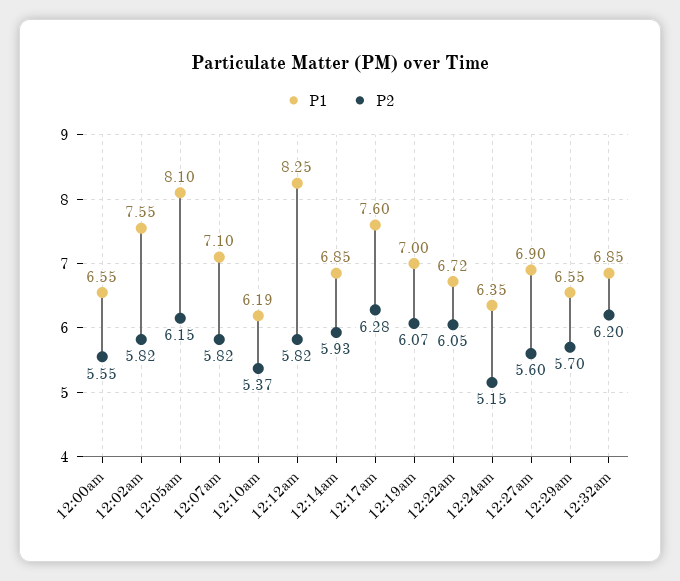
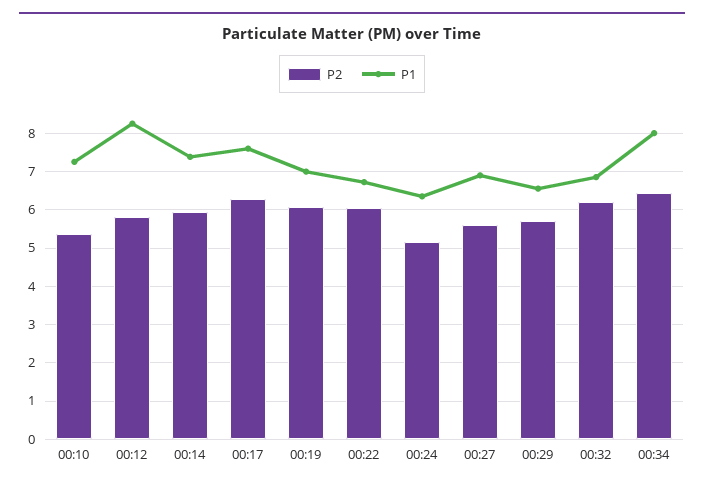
P1, 12:00am: 6.55 -> none
P2, 12:00am: 5.55 -> none
P1, 12:02am: 7.55 -> none
P2, 12:02am: 5.82 -> none
P1, 12:05am: 8.1 -> none
P2, 12:05am: 6.15 -> none
P1, 12:07am: 7.1 -> none
P2, 12:07am: 5.82 -> none
P1, 12:10am: 6.19 -> 7.2
P1, 12:14am: 6.85 -> 7.4
P2, 00:34: none -> 6.4
P1, 00:34: none -> 8

